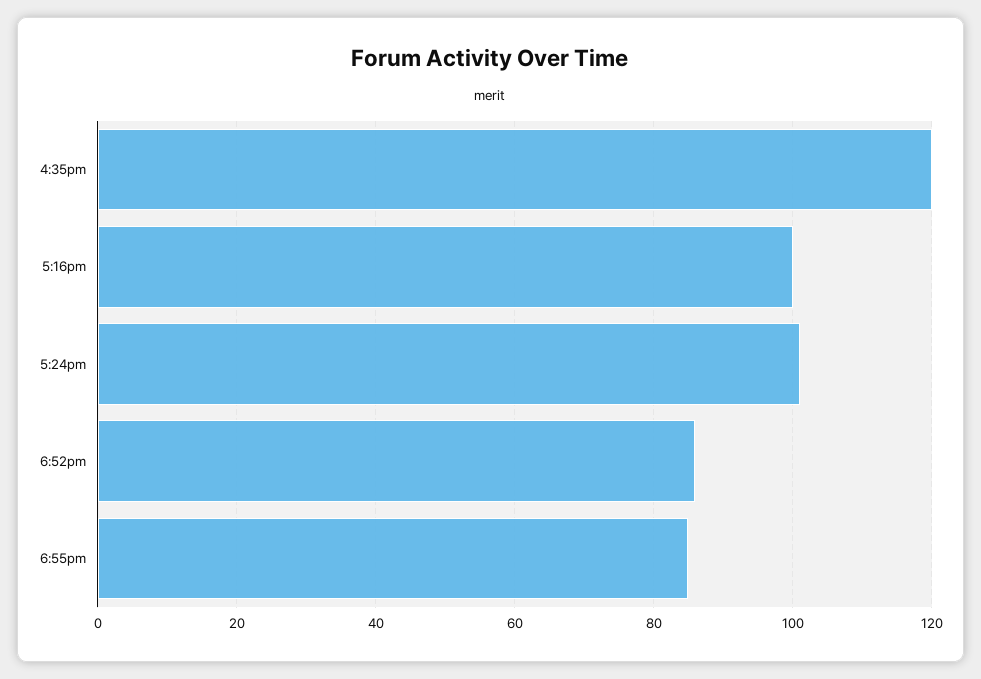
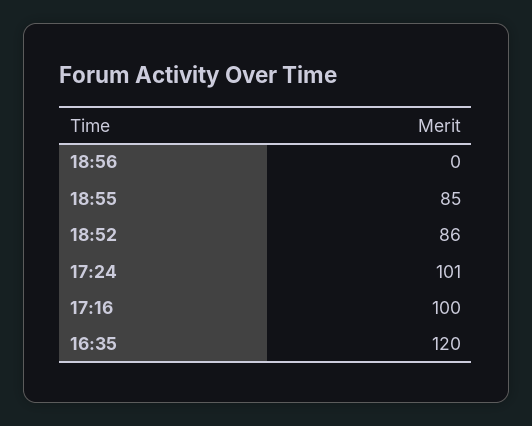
18:56: none -> 0

